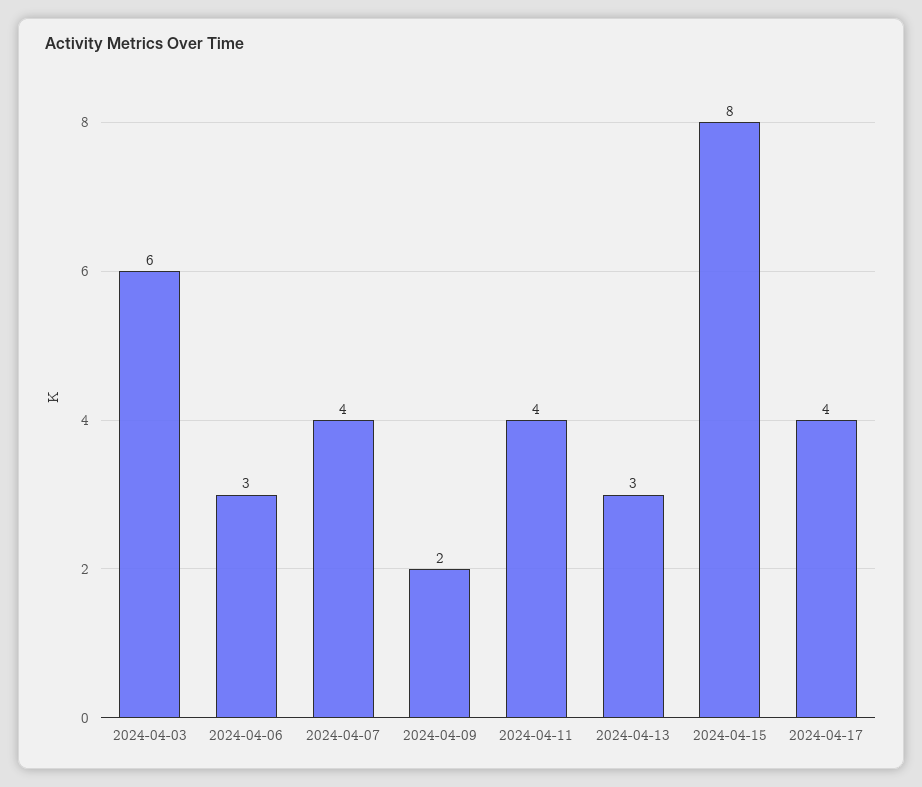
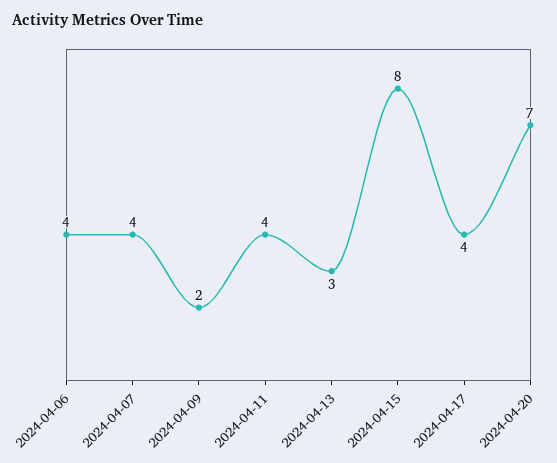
2024-04-03: 6 -> none
2024-04-06: 3 -> 4
2024-04-20: none -> 7

